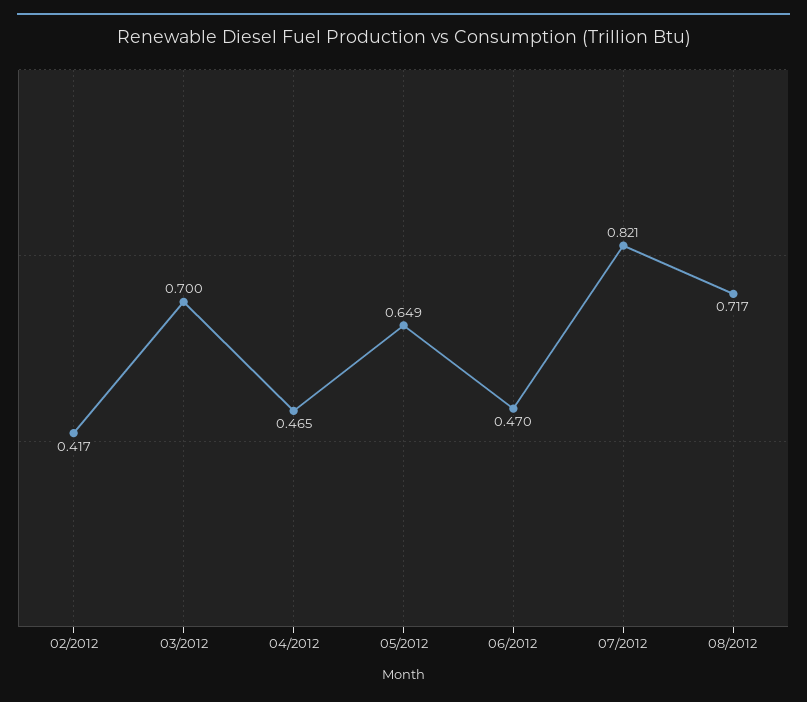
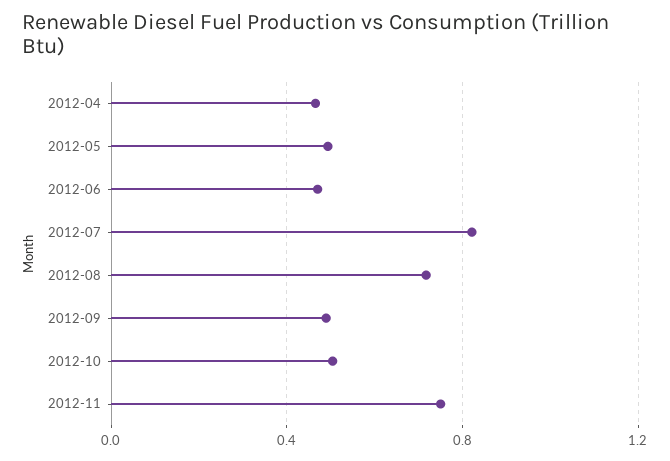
02/2012: 0.417 -> none
03/2012: 0.7 -> none
05/2012: 0.649 -> 0.5
2012-09: none -> 0.5
2012-10: none -> 0.5
2012-11: none -> 0.75

